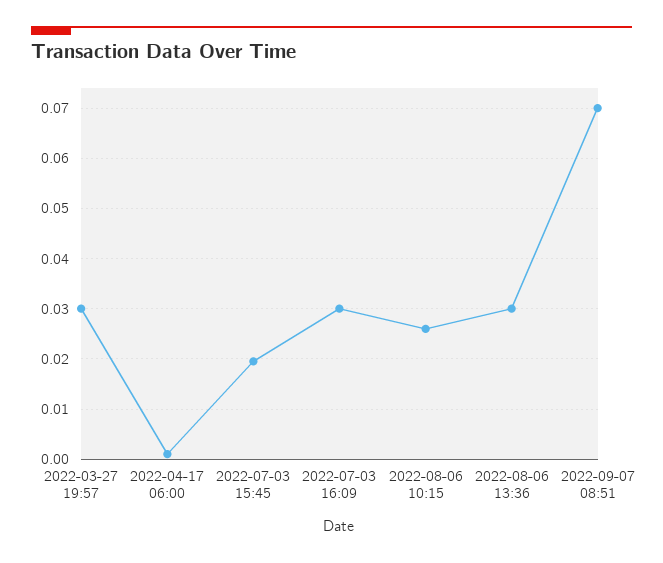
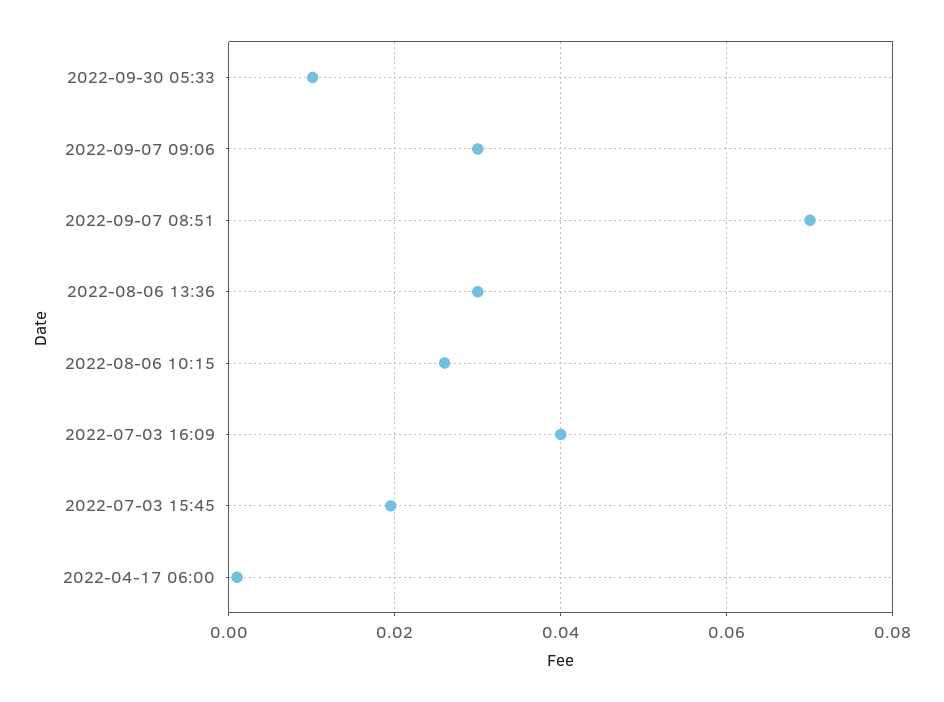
2022-03-27 19:57: 0.03 -> none
2022-07-03 16:09: 0.03 -> 0.04
2022-09-30 05:33: none -> 0.01
2022-09-07 09:06: none -> 0.03

